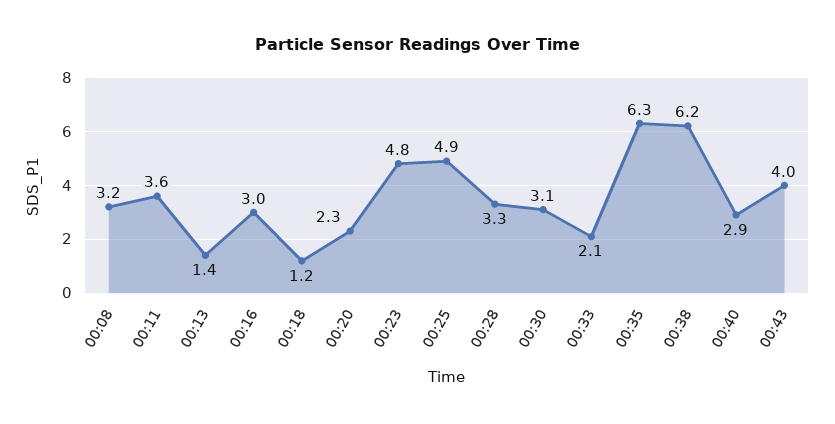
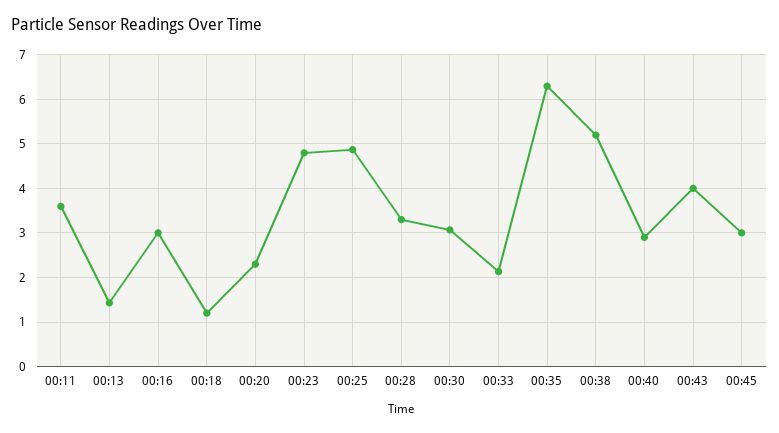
00:08: 3.2 -> none
00:38: 6.2 -> 5.2
00:45: none -> 3

